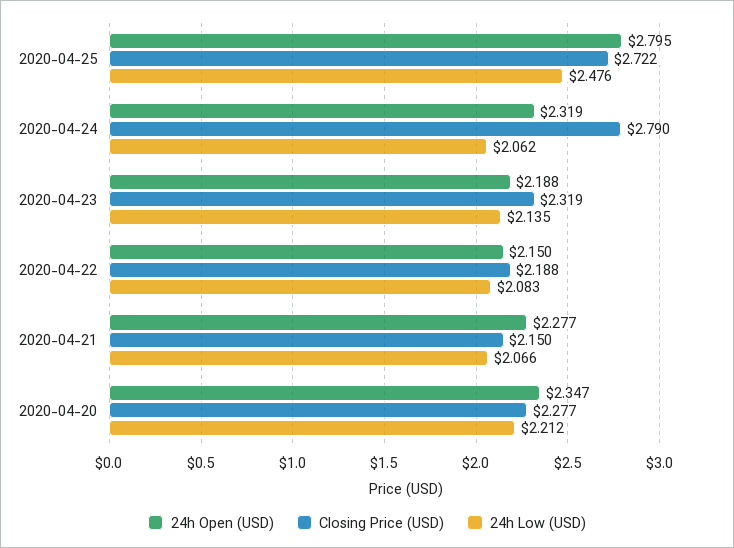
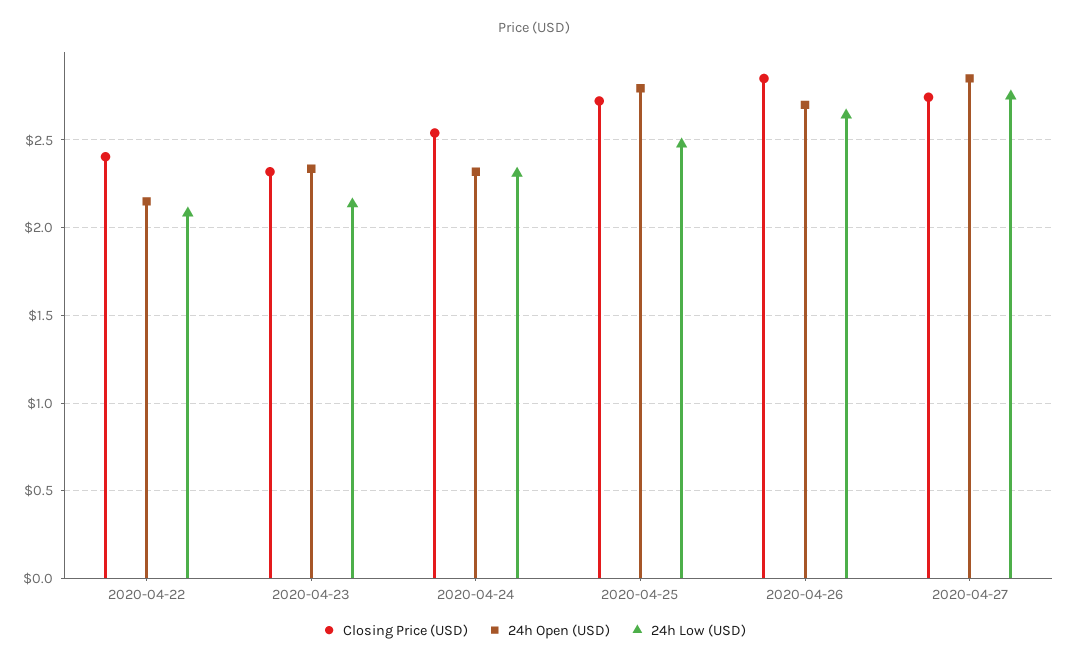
Closing Price (USD), 2020-04-24: 2.79 -> 2.55
24h Low (USD), 2020-04-24: 2.062 -> 2.3
24h Open (USD), 2020-04-23: 2.188 -> 2.35
Closing Price (USD), 2020-04-22: 2.188 -> 2.4
24h Open (USD), 2020-04-21: 2.277 -> none
Closing Price (USD), 2020-04-21: 2.15 -> none
24h Low (USD), 2020-04-21: 2.066 -> none
24h Open (USD), 2020-04-20: 2.347 -> none
Closing Price (USD), 2020-04-20: 2.277 -> none
24h Low (USD), 2020-04-20: 2.212 -> none
Closing Price (USD), 2020-04-26: none -> 2.85
24h Open (USD), 2020-04-26: none -> 2.7
24h Low (USD), 2020-04-26: none -> 2.65
Closing Price (USD), 2020-04-27: none -> 2.75
24h Open (USD), 2020-04-27: none -> 2.85
24h Low (USD), 2020-04-27: none -> 2.75

